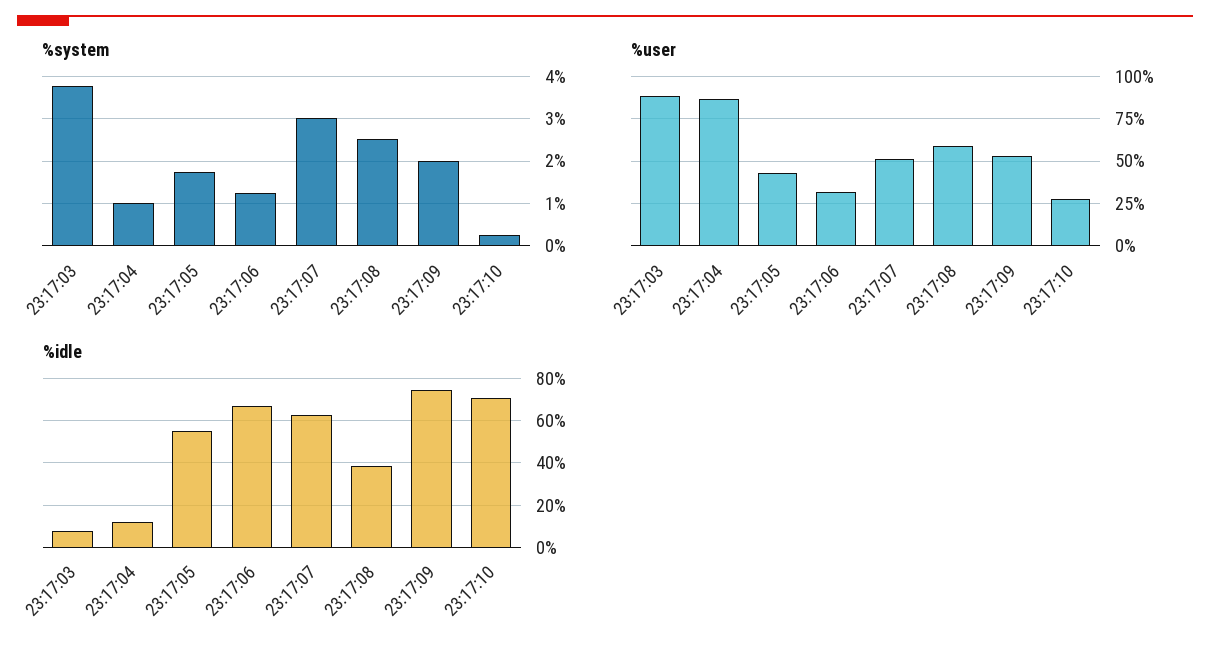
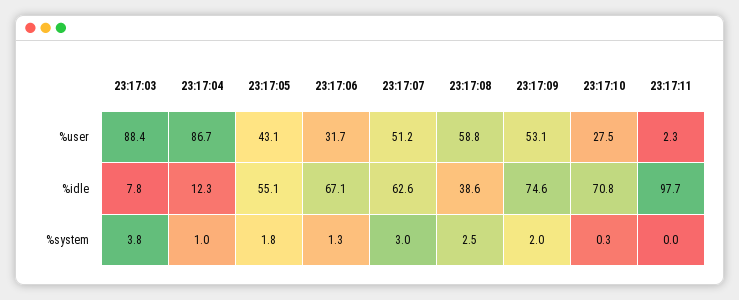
%user, 23:17:11: none -> 2.3
%idle, 23:17:11: none -> 97.7
%system, 23:17:11: none -> 0

